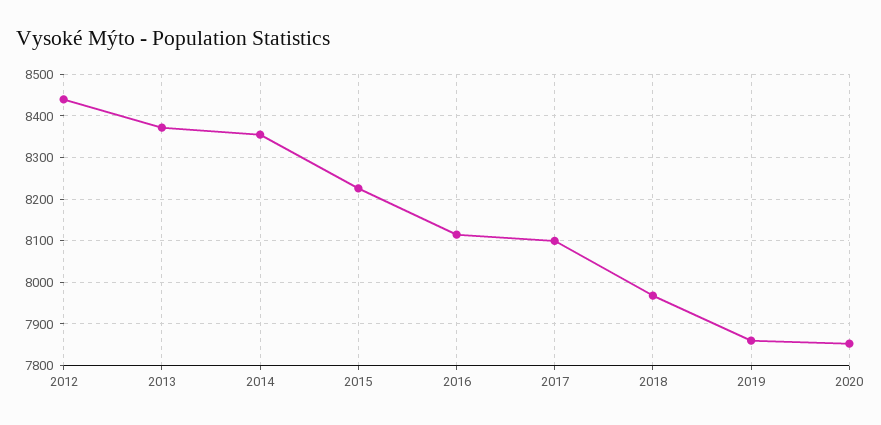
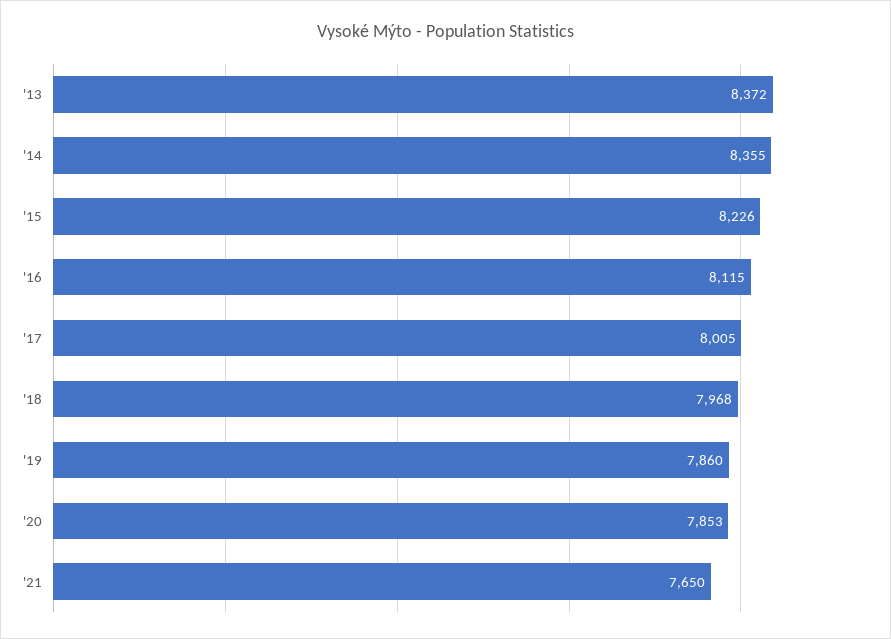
2012: 8440 -> none
2017: 8100 -> 8005
'21: none -> 7650

